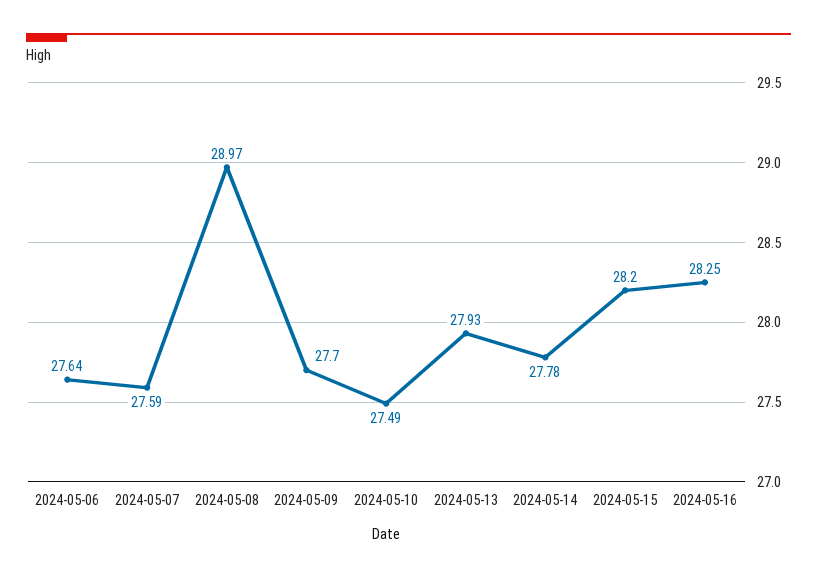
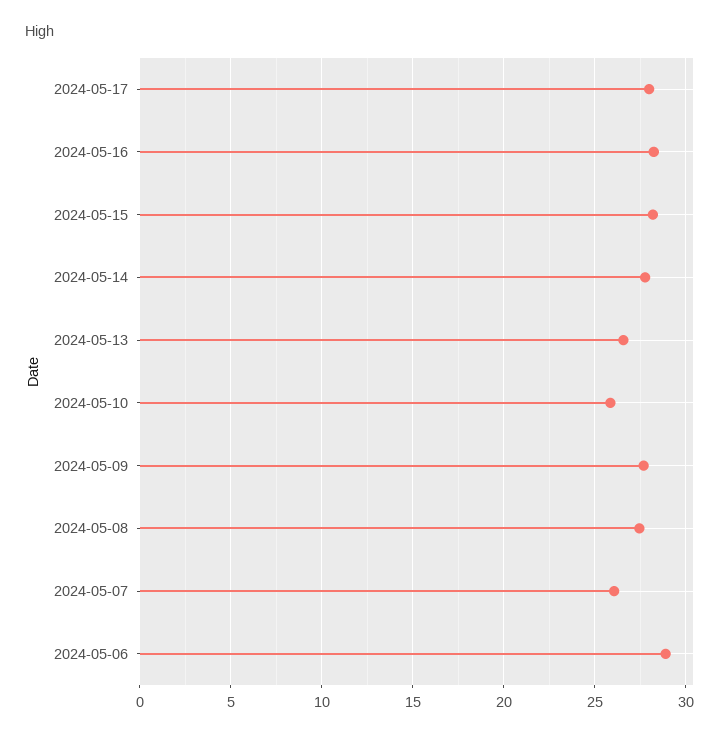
2024-05-06: 27.64 -> 29
2024-05-07: 27.59 -> 26
2024-05-08: 28.97 -> 27.5
2024-05-10: 27.49 -> 26
2024-05-13: 27.93 -> 26.5
2024-05-17: none -> 28

